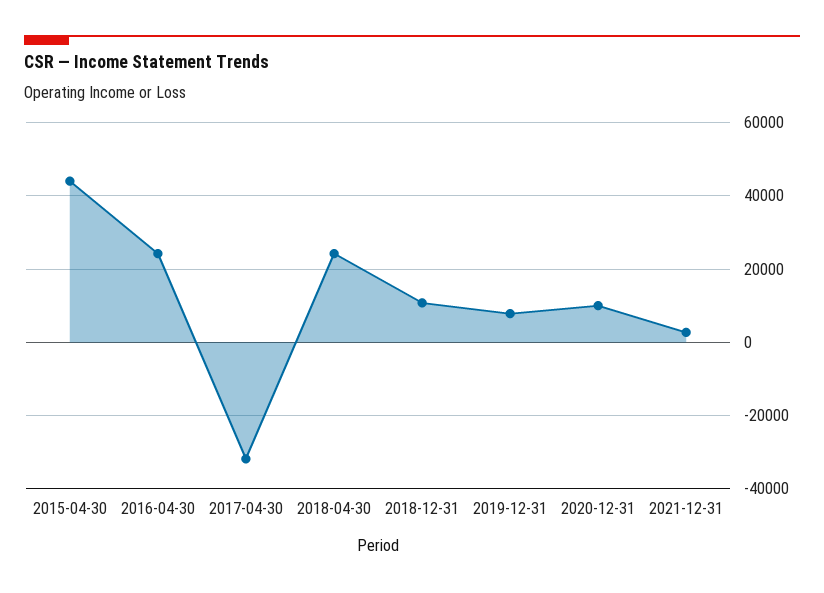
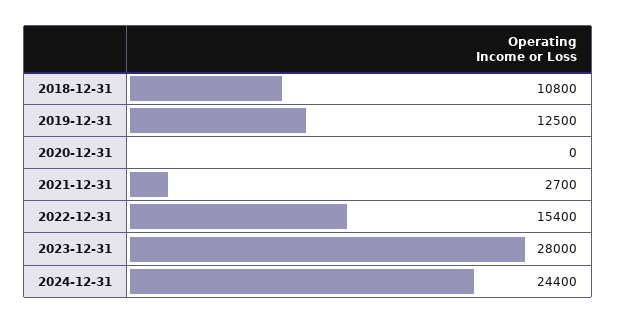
2015-04-30: 44000 -> none
2016-04-30: 24000 -> none
2017-04-30: -32000 -> none
2018-04-30: 24000 -> none
2019-12-31: 8000 -> 12500
2020-12-31: 10000 -> 0
2022-12-31: none -> 15400
2023-12-31: none -> 28000
2024-12-31: none -> 24400

